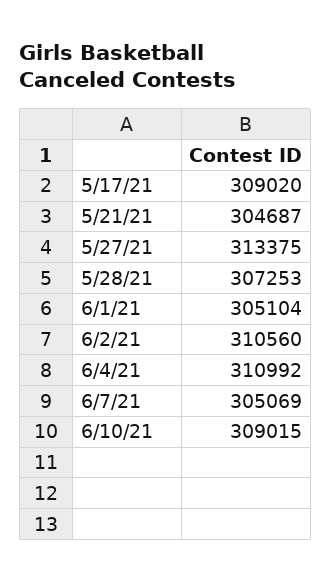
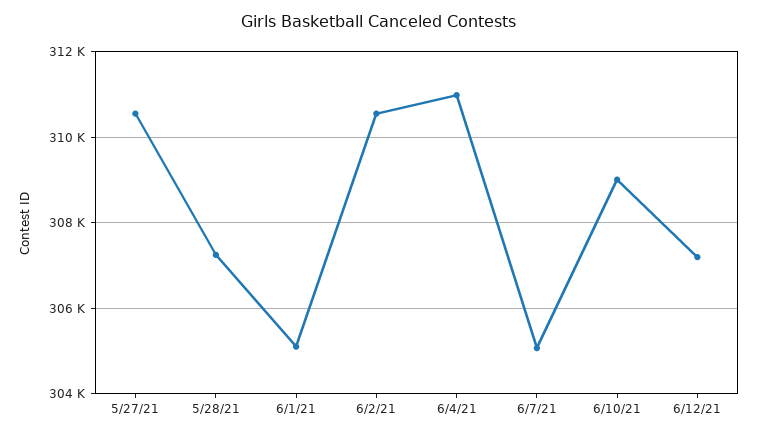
5/17/21: 309020 -> none
5/21/21: 304687 -> none
5/27/21: 313375 -> 310600
6/12/21: none -> 307200

